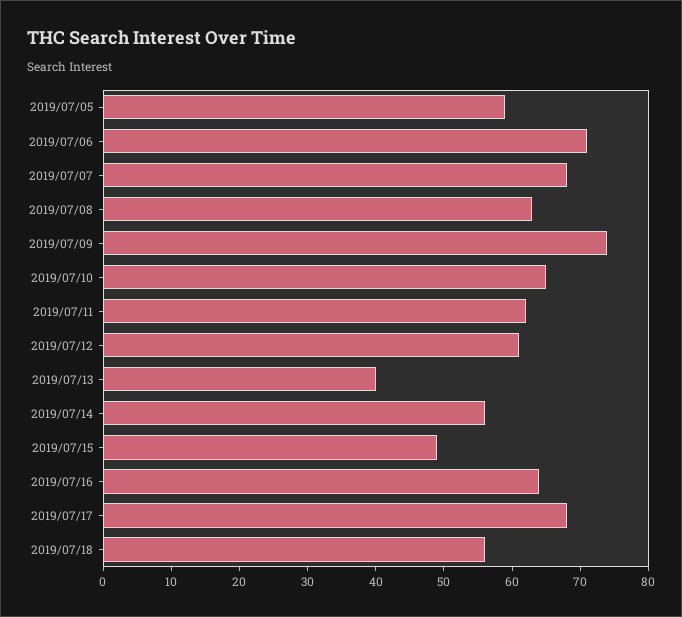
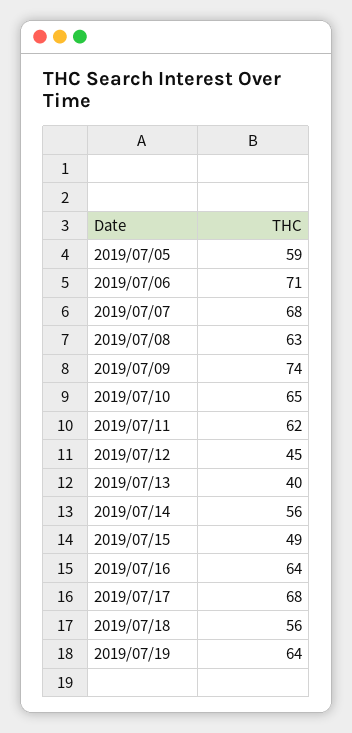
2019/07/12: 60 -> 45
2019/07/19: none -> 64

